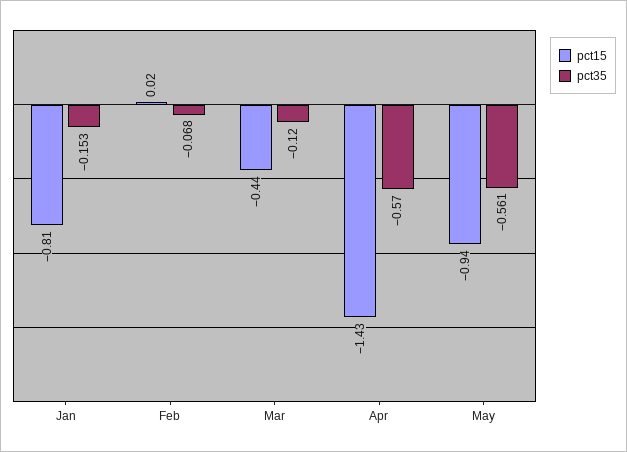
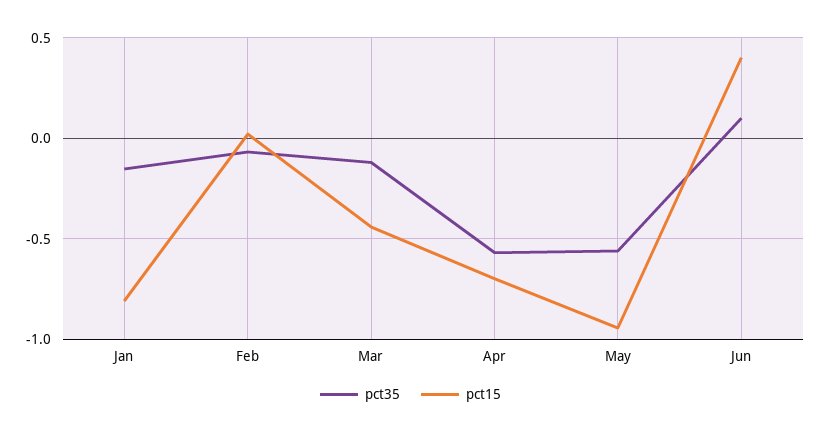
pct15, Apr: -1.43 -> -0.7
pct35, Jun: none -> 0.1
pct15, Jun: none -> 0.4

